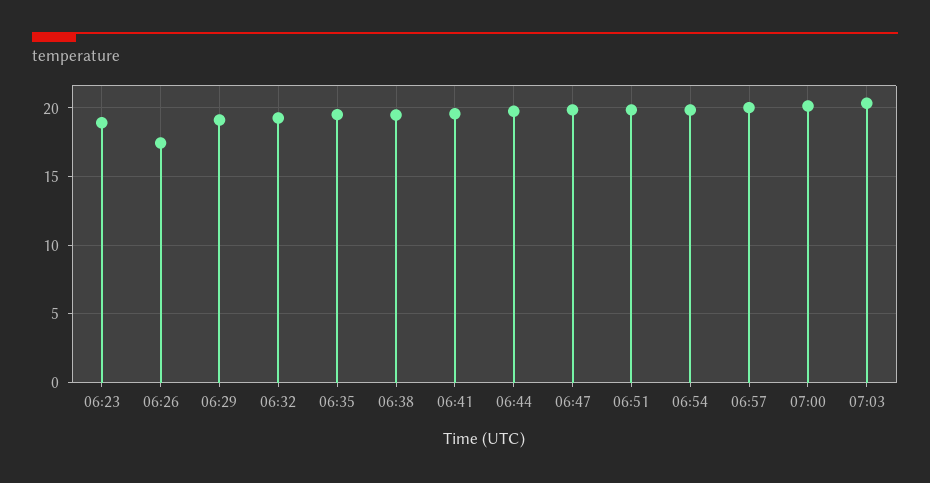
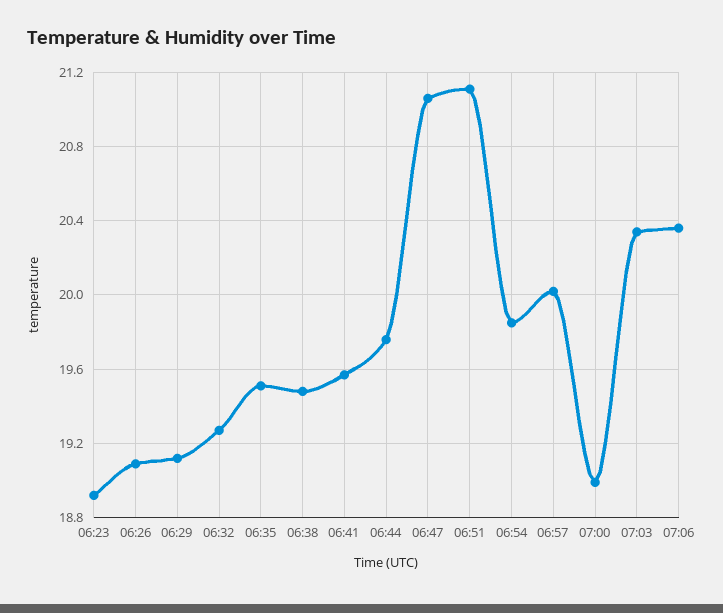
06:26: 17.5 -> 19.1
06:47: 20 -> 21.05
06:51: 20 -> 21.1
07:00: 20 -> 19
07:06: none -> 20.35

